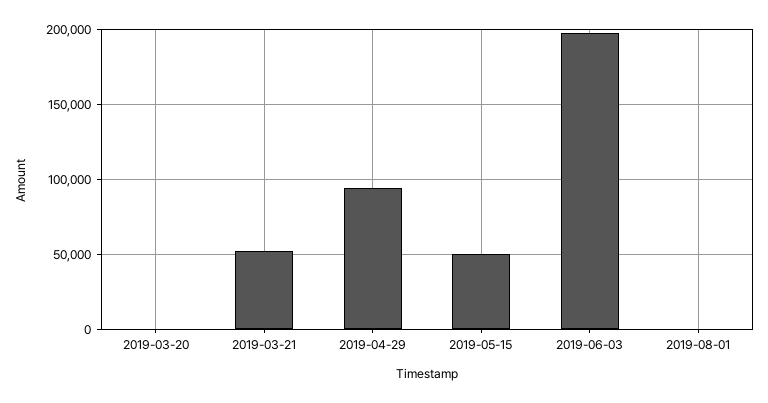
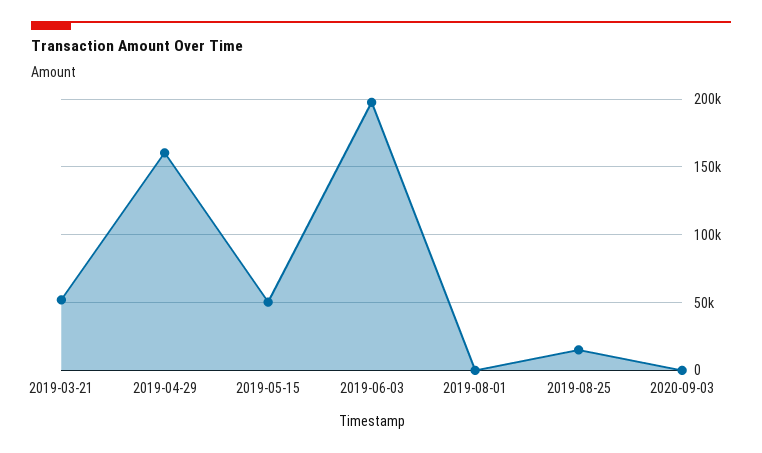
2019-03-20: 0 -> none
2019-04-29: 95000 -> 160000
2019-08-25: none -> 15000
2020-09-03: none -> 0

